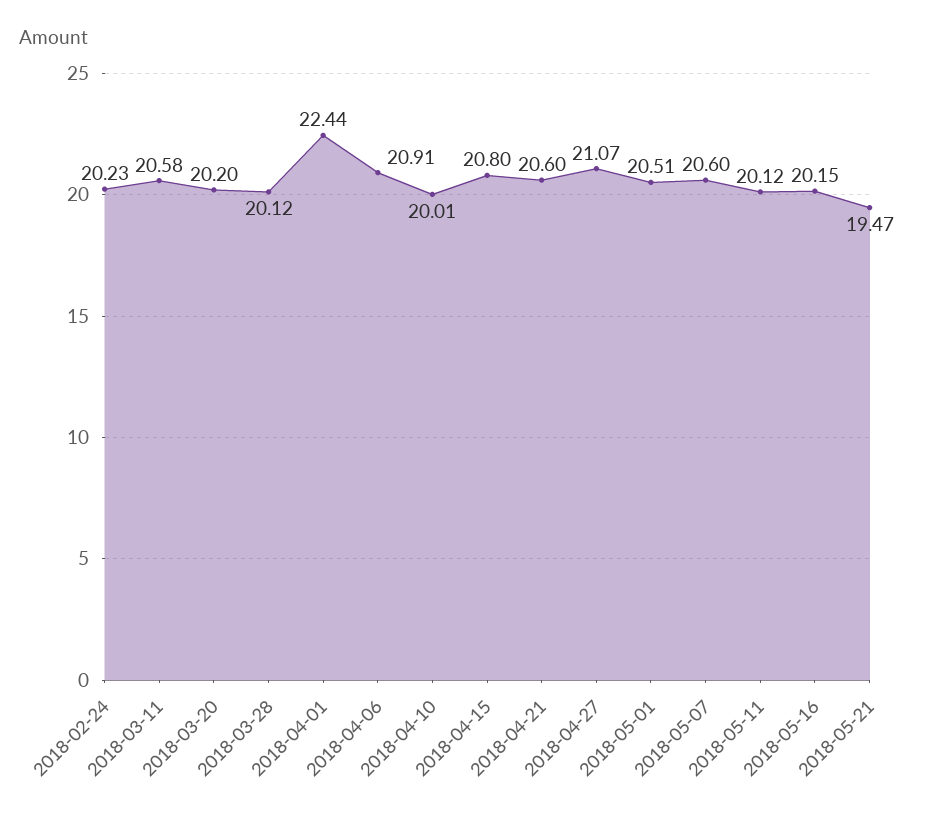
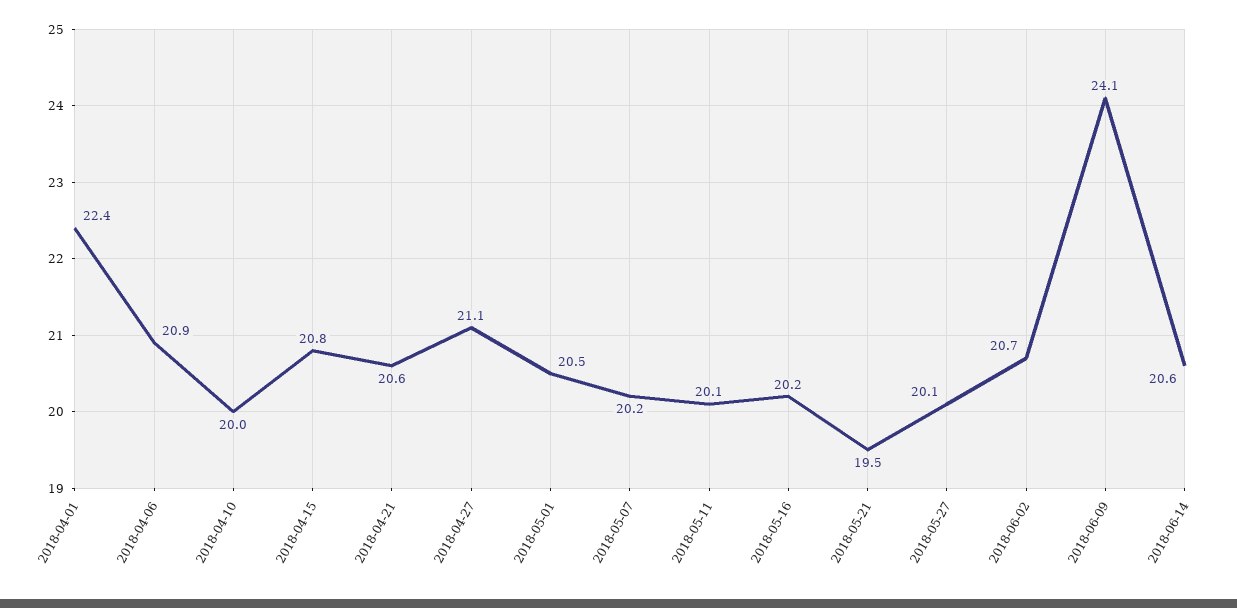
2018-02-24: 20.23 -> none
2018-03-11: 20.58 -> none
2018-03-20: 20.2 -> none
2018-03-28: 20.12 -> none
2018-05-07: 20.6 -> 20.2
2018-05-27: none -> 20.1
2018-06-02: none -> 20.7
2018-06-09: none -> 24.1
2018-06-14: none -> 20.6

